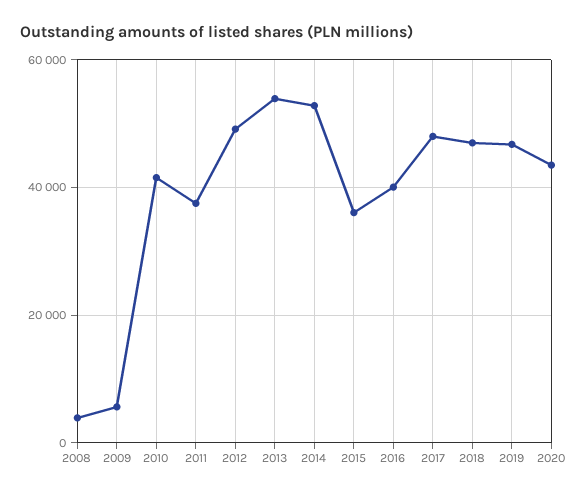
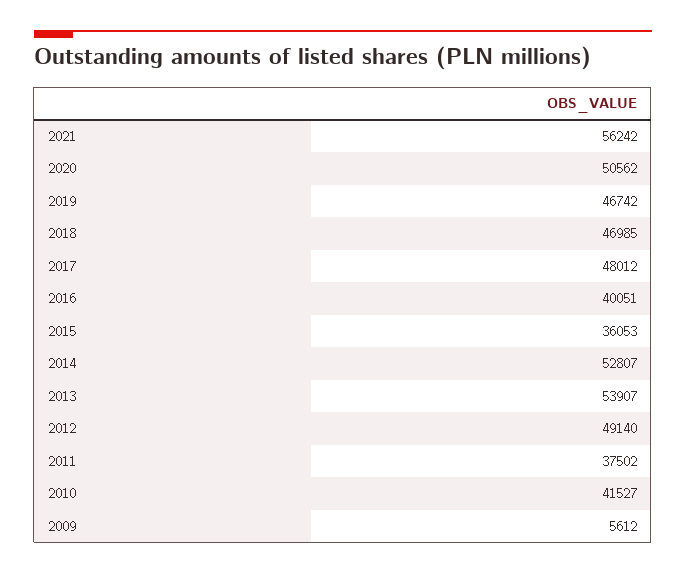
2008: 4000 -> none
2020: 44000 -> 50562
2021: none -> 56242

